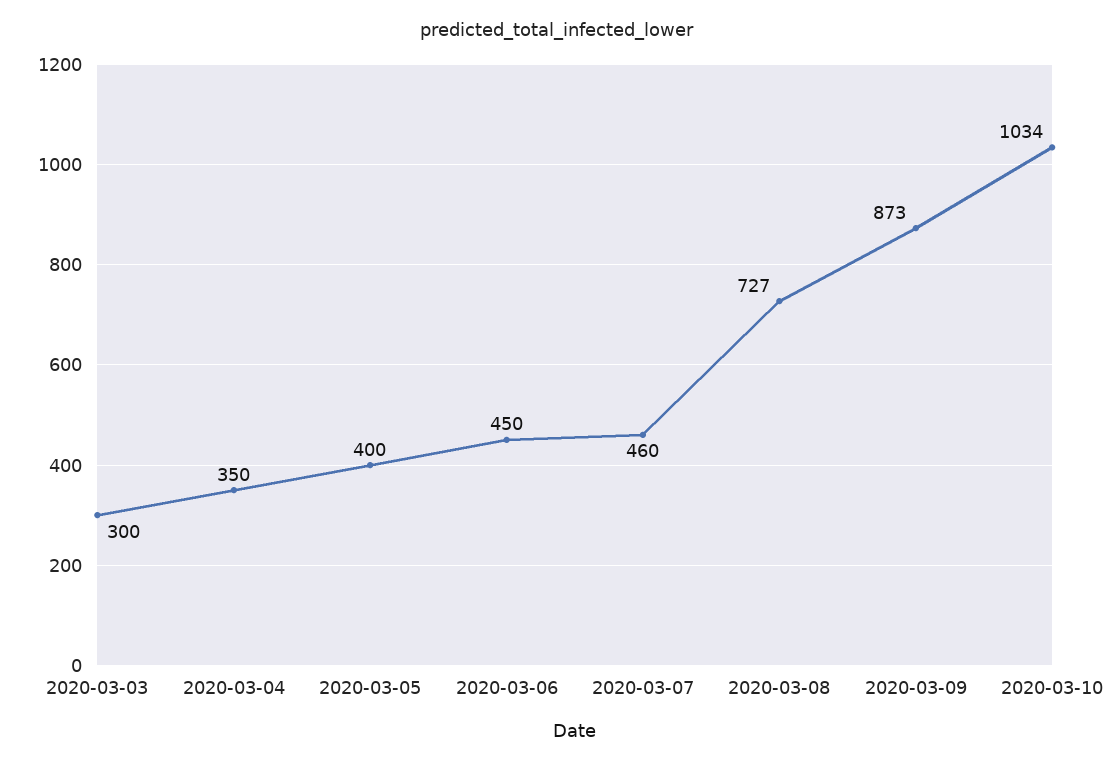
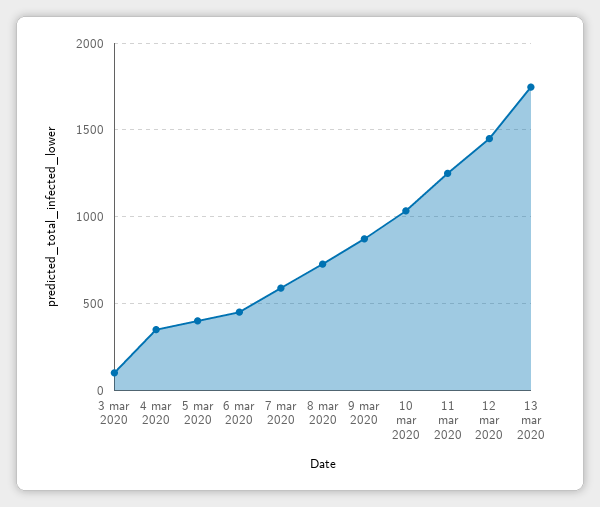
2020-03-03: 300 -> 100
2020-03-07: 460 -> 600
11 mar 2020: none -> 1250
12 mar 2020: none -> 1450
13 mar 2020: none -> 1750

